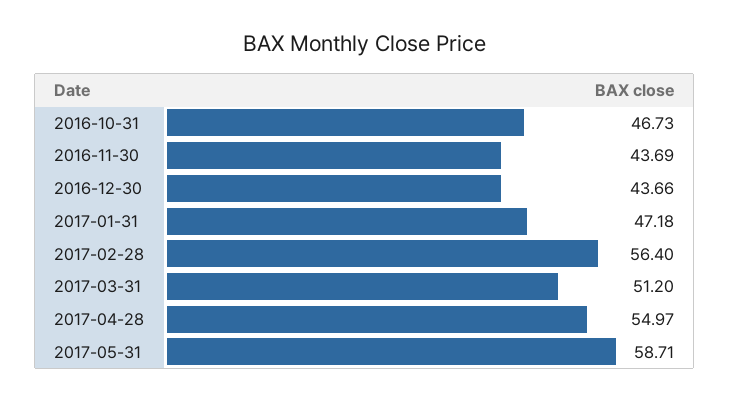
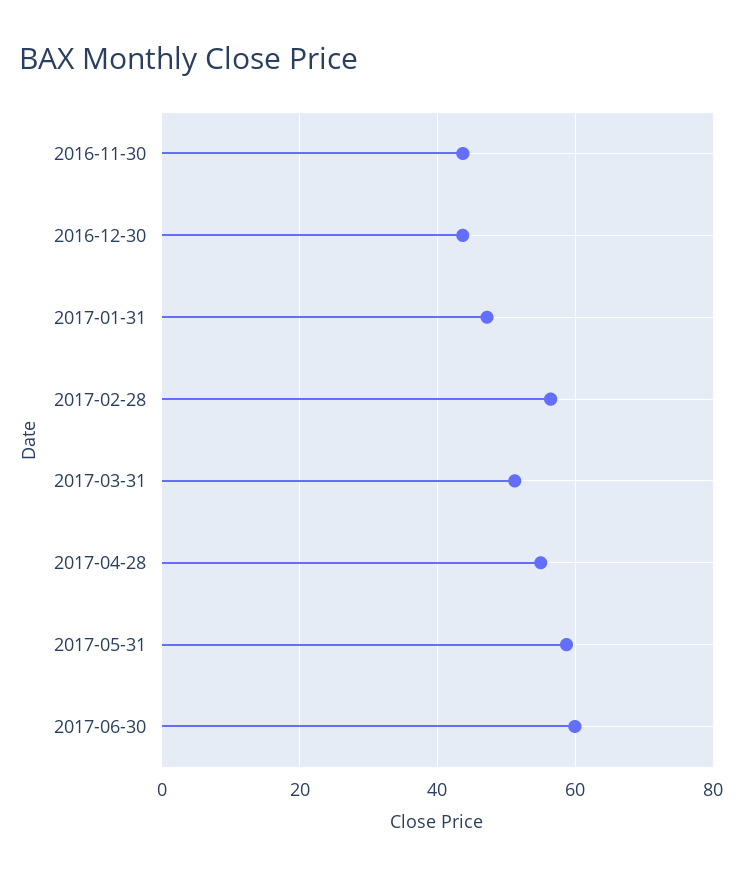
2016-10-31: 46.73 -> none
2017-06-30: none -> 60

